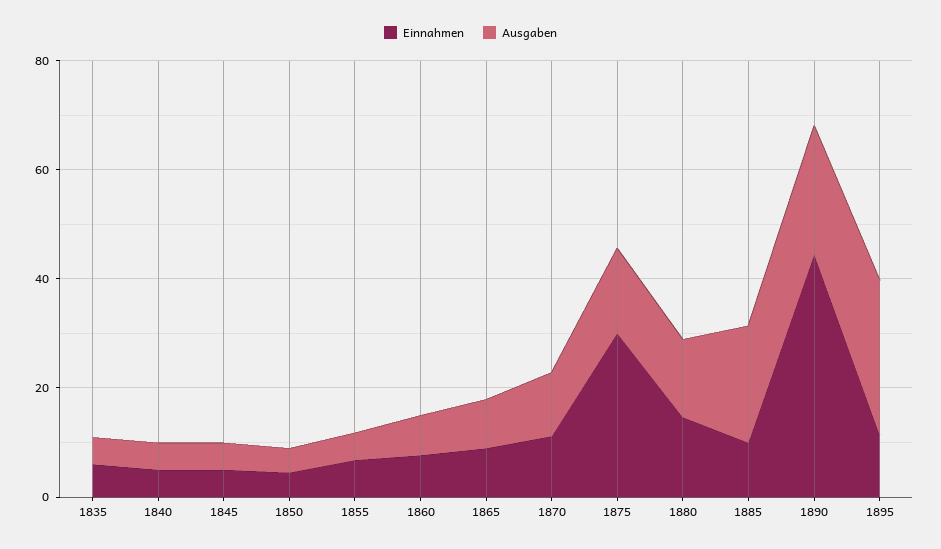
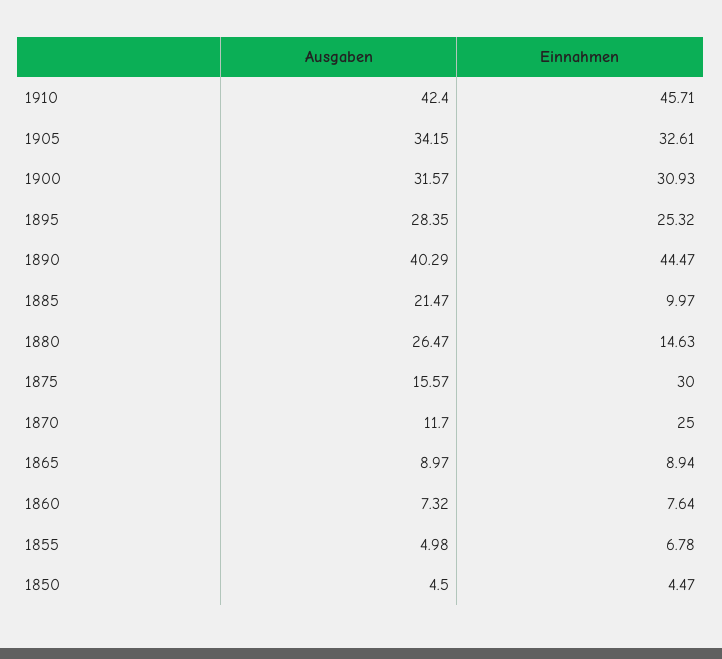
Einnahmen, 1835: 5 -> none
Ausgaben, 1835: 5 -> none
Einnahmen, 1840: 5 -> none
Ausgaben, 1840: 5 -> none
Einnahmen, 1845: 5 -> none
Ausgaben, 1845: 5 -> none
Einnahmen, 1870: 10 -> 25
Ausgaben, 1880: 15 -> 26.47
Ausgaben, 1890: 25 -> 40.29
Einnahmen, 1895: 10 -> 25.32
Ausgaben, 1910: none -> 42.4
Einnahmen, 1910: none -> 45.71
Ausgaben, 1905: none -> 34.15
Einnahmen, 1905: none -> 32.61
Ausgaben, 1900: none -> 31.57
Einnahmen, 1900: none -> 30.93

